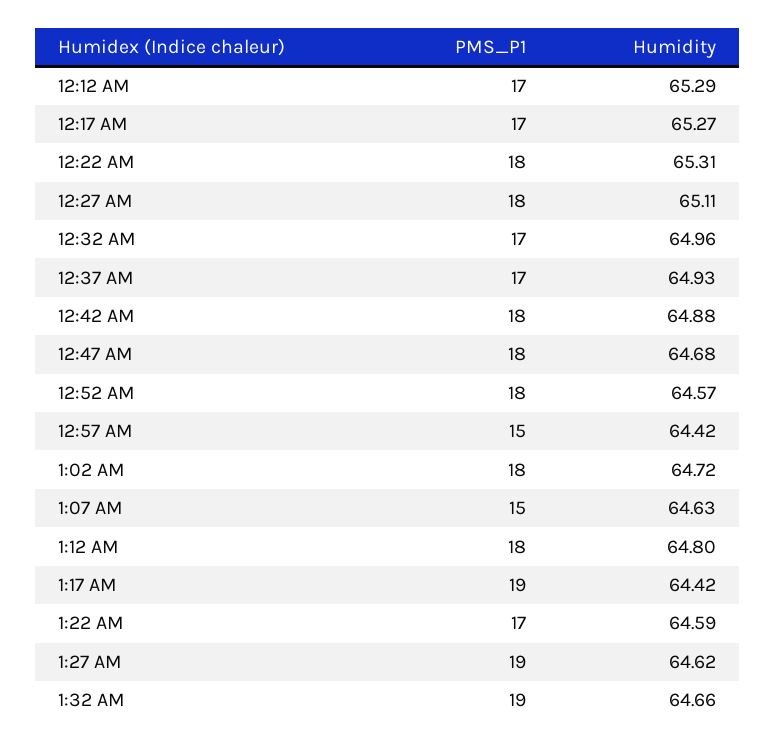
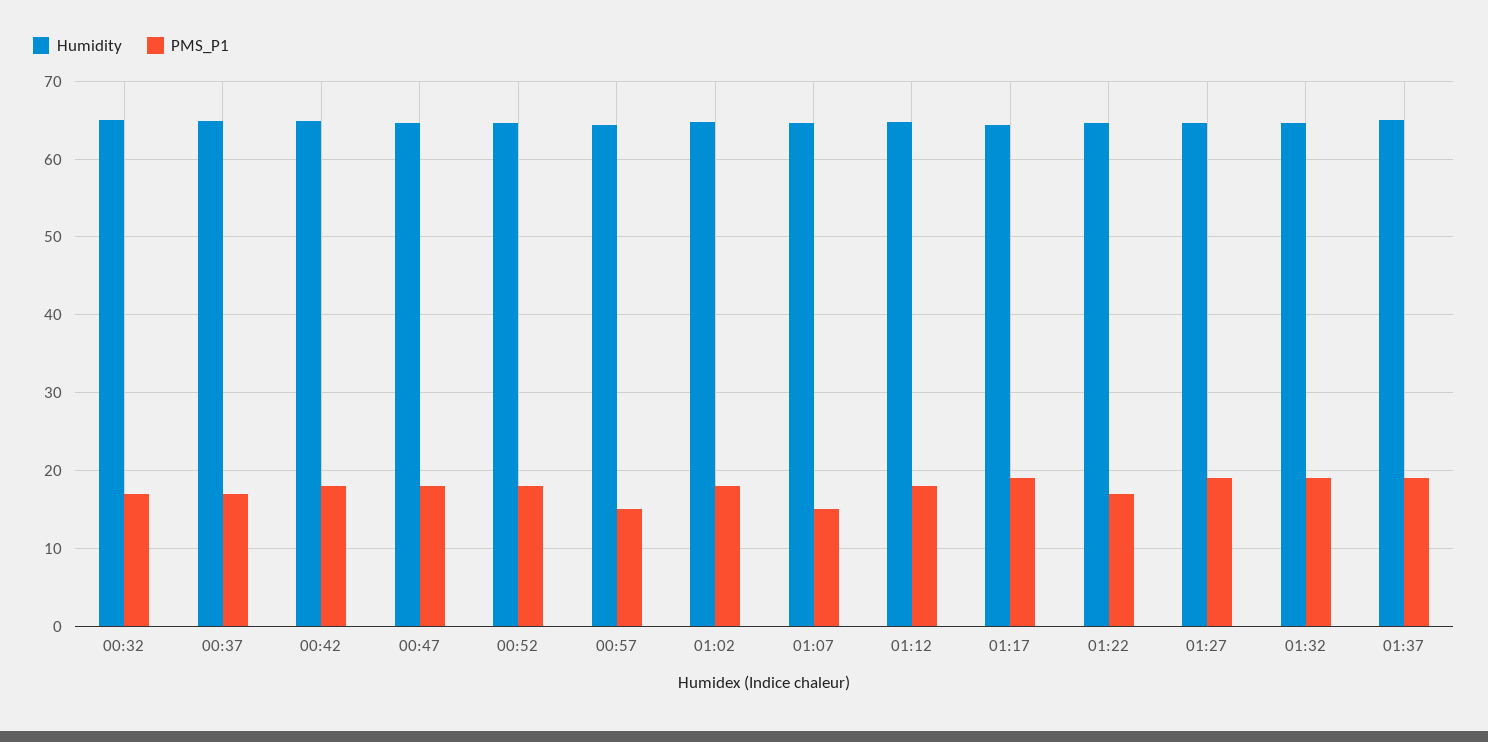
PMS_P1, 12:12 AM: 17 -> none
Humidity, 12:12 AM: 65.29 -> none
PMS_P1, 12:17 AM: 17 -> none
Humidity, 12:17 AM: 65.27 -> none
PMS_P1, 12:22 AM: 18 -> none
Humidity, 12:22 AM: 65.31 -> none
PMS_P1, 12:27 AM: 18 -> none
Humidity, 12:27 AM: 65.11 -> none
Humidity, 01:37: none -> 65
PMS_P1, 01:37: none -> 19

